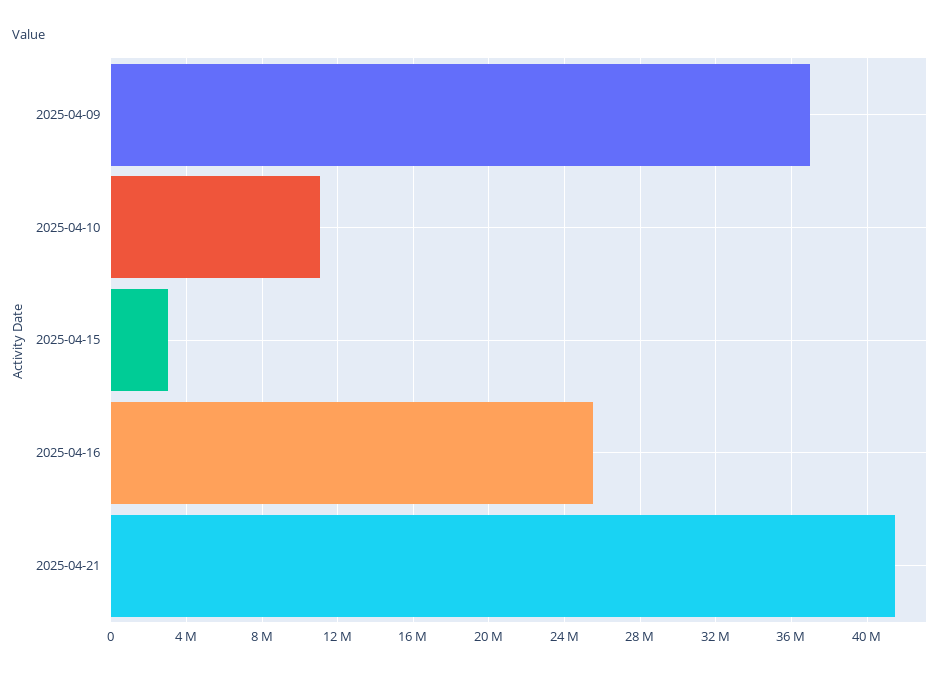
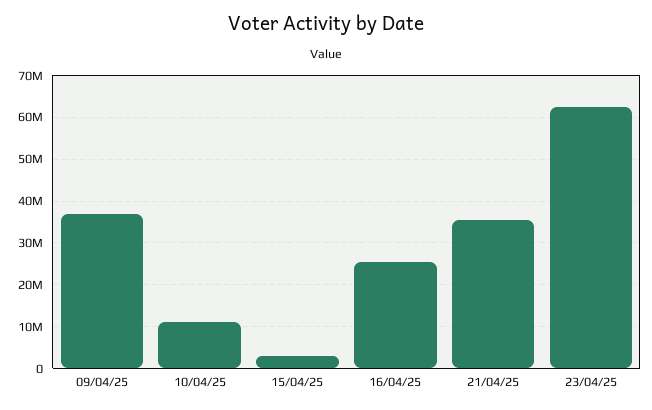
2025-04-21: 41500000 -> 36000000
23/04/25: none -> 62000000

